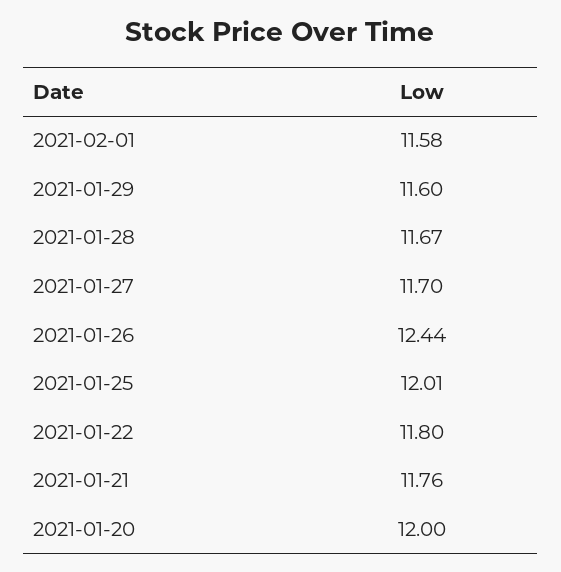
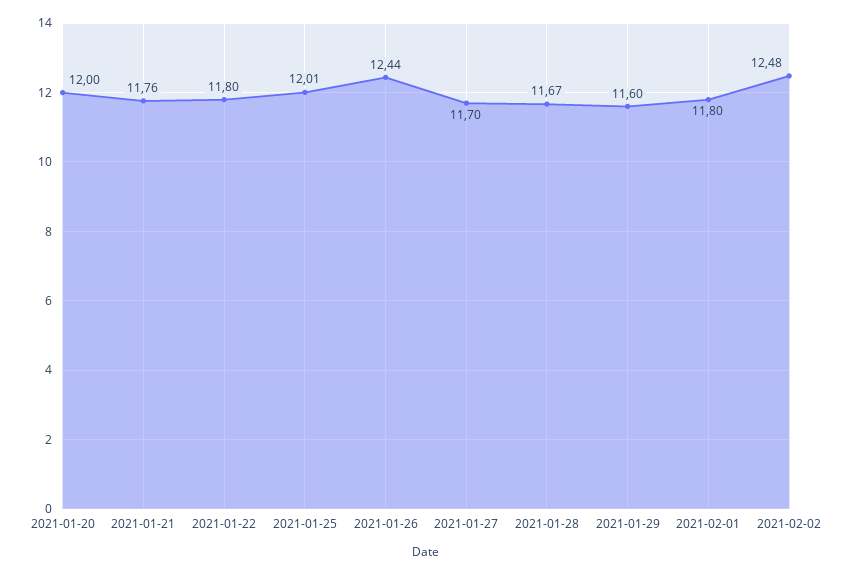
2021-02-01: 11.58 -> 11.8
2021-02-02: none -> 12.48

